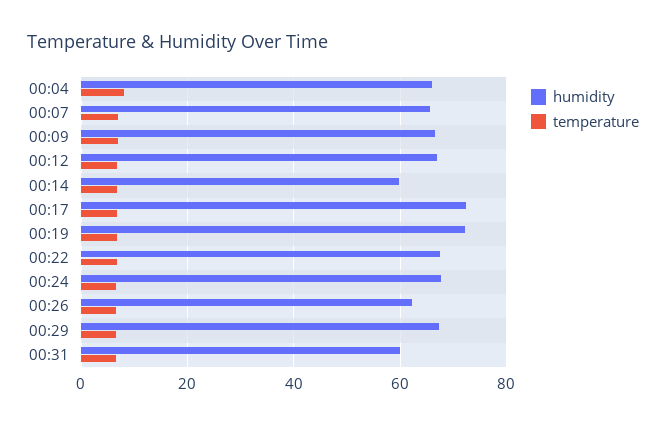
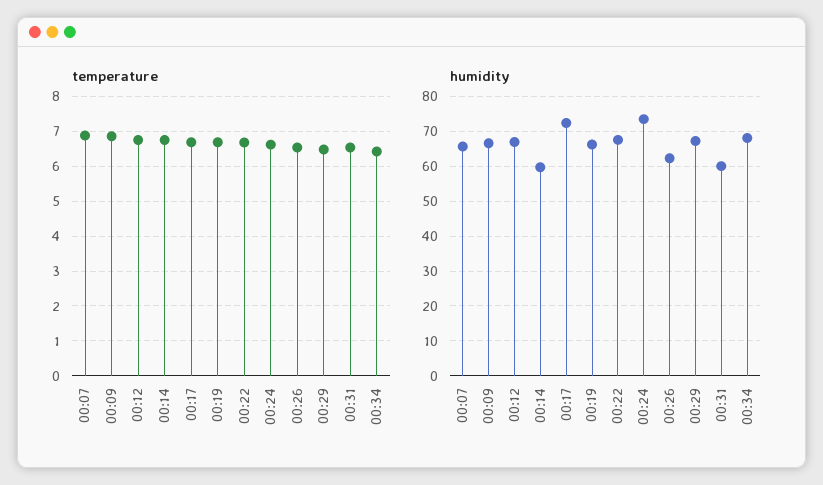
humidity, 00:04: 66 -> none
temperature, 00:04: 8 -> none
humidity, 00:19: 72 -> 66
humidity, 00:24: 68 -> 74
temperature, 00:34: none -> 6.4
humidity, 00:34: none -> 68

